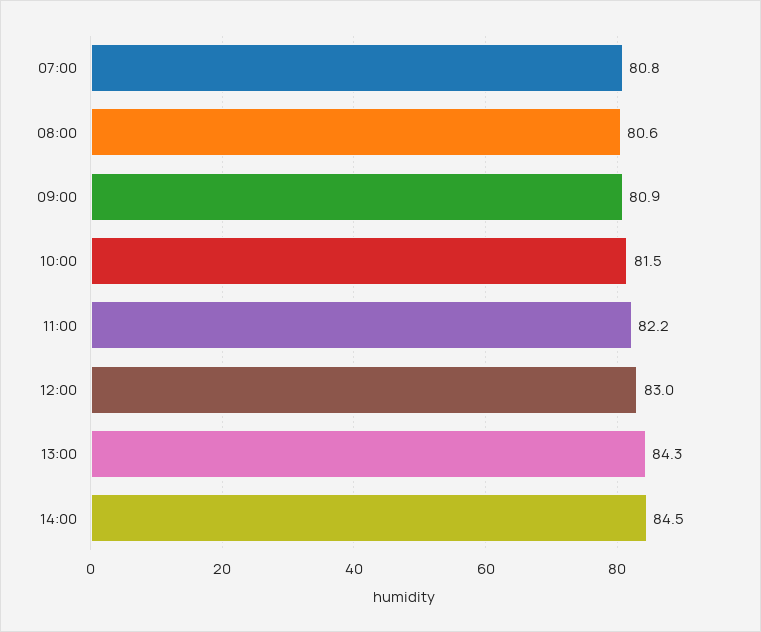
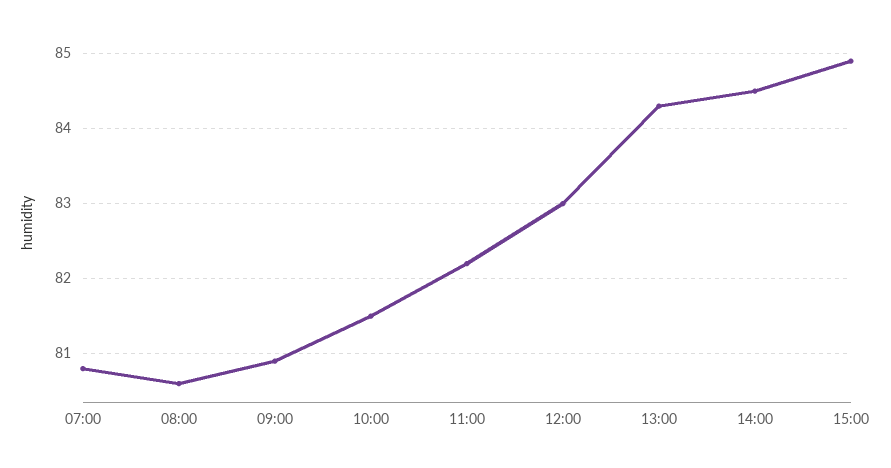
15:00: none -> 84.9

